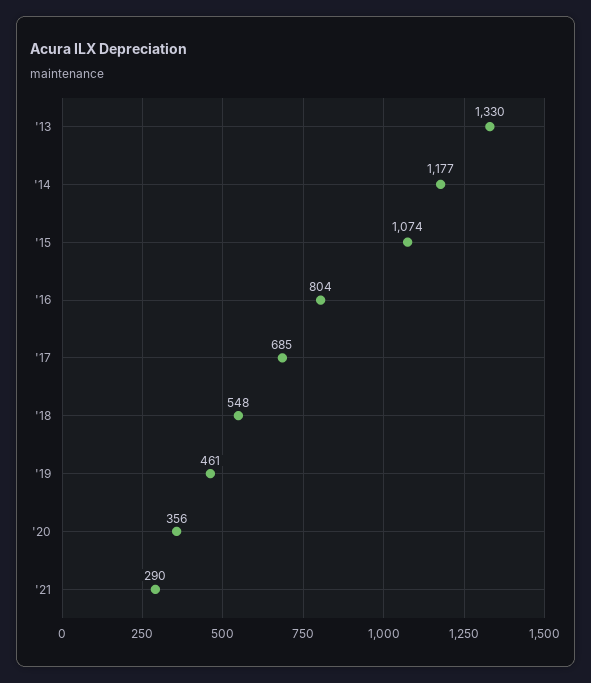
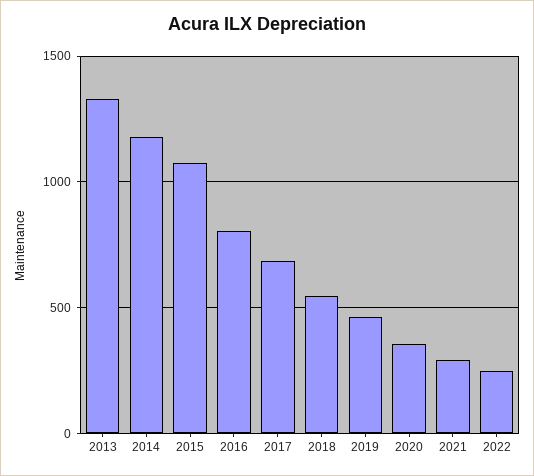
2022: none -> 250

